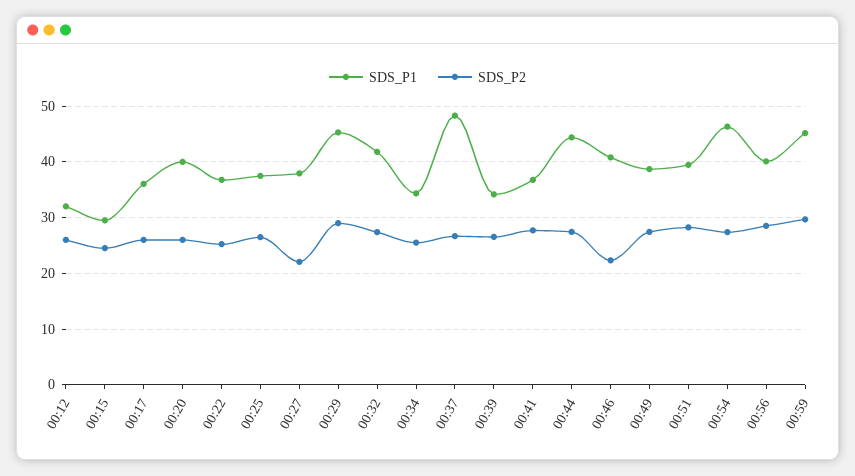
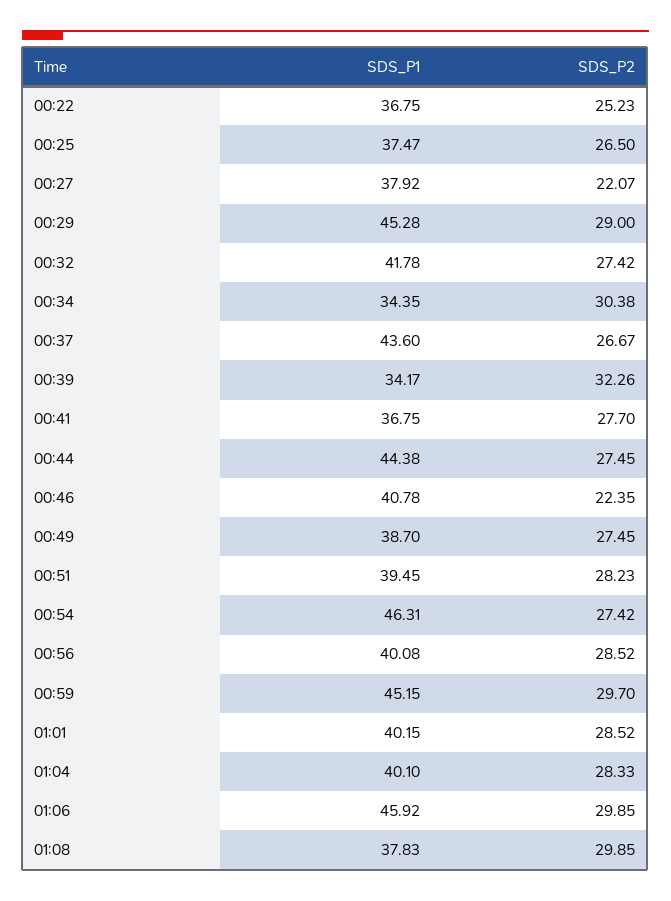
SDS_P1, 00:12: 32 -> none
SDS_P2, 00:12: 26 -> none
SDS_P1, 00:15: 30 -> none
SDS_P2, 00:15: 24 -> none
SDS_P1, 00:17: 36 -> none
SDS_P2, 00:17: 26 -> none
SDS_P1, 00:20: 40 -> none
SDS_P2, 00:20: 26 -> none
SDS_P2, 00:34: 26 -> 30.38
SDS_P1, 00:37: 48 -> 43.6
SDS_P2, 00:39: 26 -> 32.26
SDS_P1, 01:01: none -> 40.15
SDS_P2, 01:01: none -> 28.52
SDS_P1, 01:04: none -> 40.1
SDS_P2, 01:04: none -> 28.33
SDS_P1, 01:06: none -> 45.92
SDS_P2, 01:06: none -> 29.85
SDS_P1, 01:08: none -> 37.83
SDS_P2, 01:08: none -> 29.85

